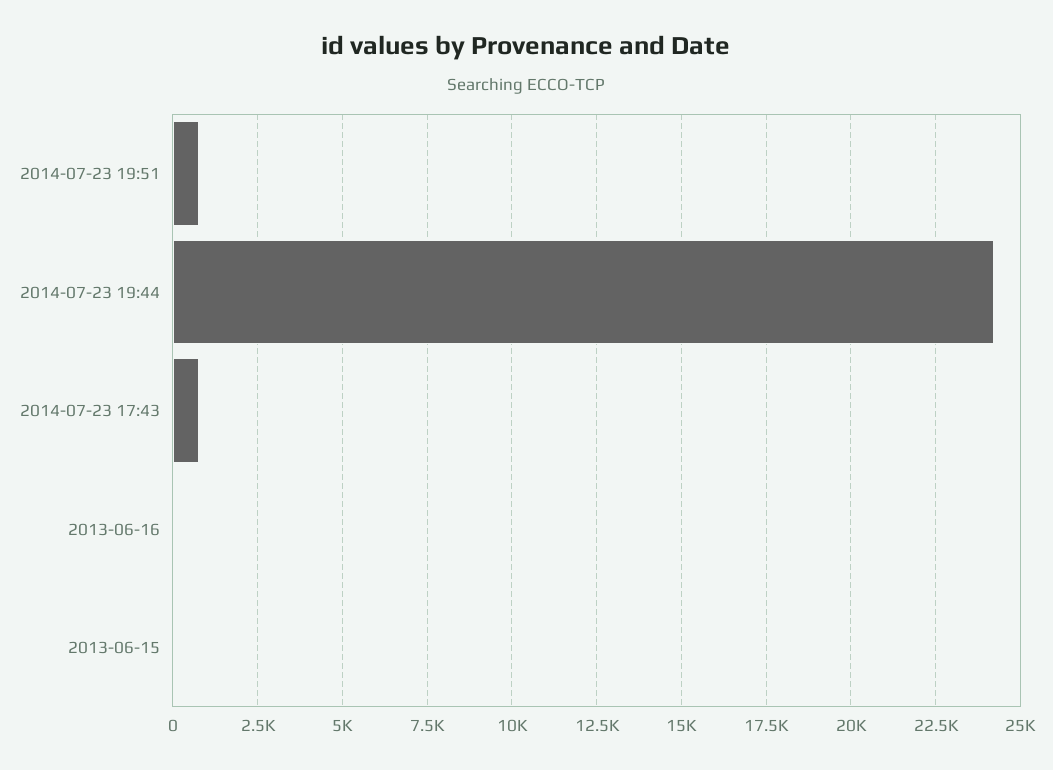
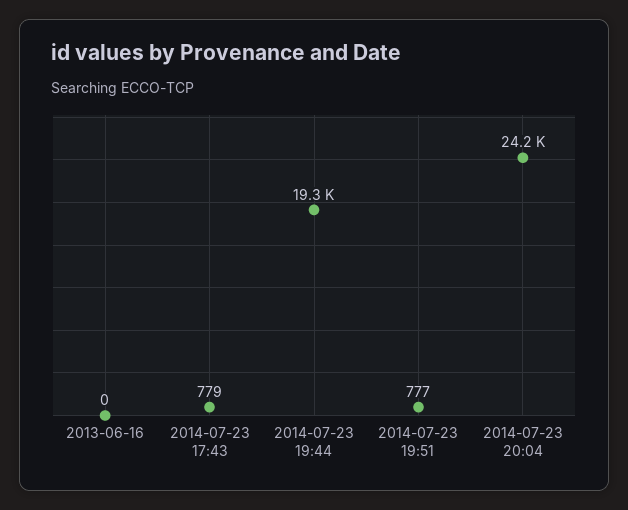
2014-07-23 19:44: 24250 -> 19300
2013-06-15: 0 -> none
2014-07-23 20:04: none -> 24200

